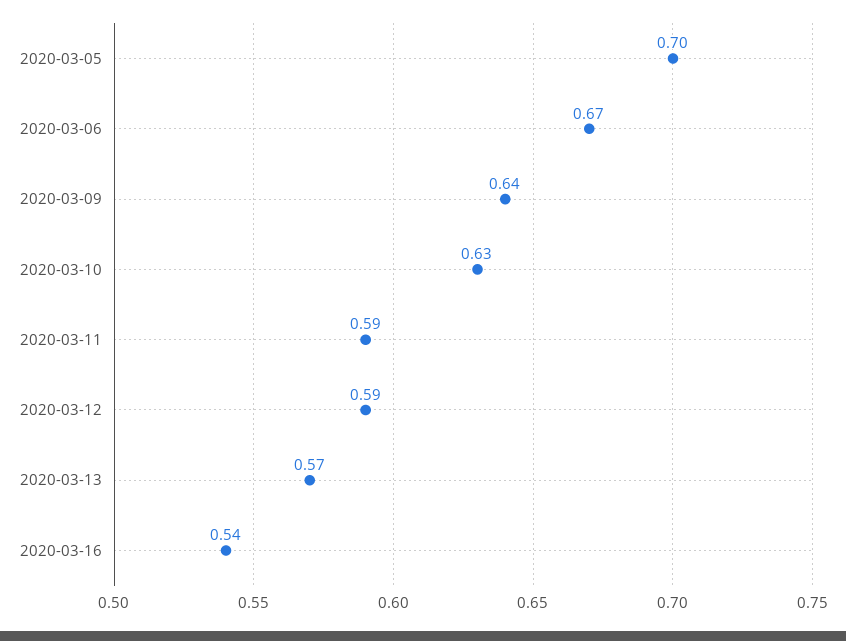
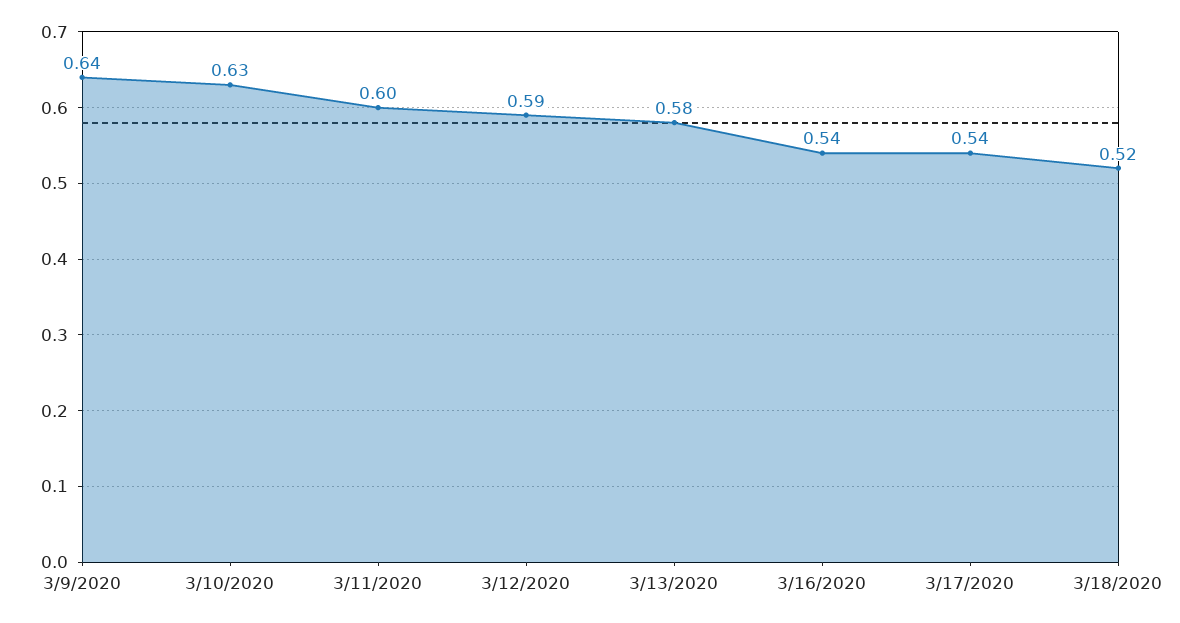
2020-03-05: 0.7 -> none
2020-03-06: 0.67 -> none
2020-03-11: 0.59 -> 0.6
2020-03-13: 0.57 -> 0.58
3/17/2020: none -> 0.54
3/18/2020: none -> 0.52

